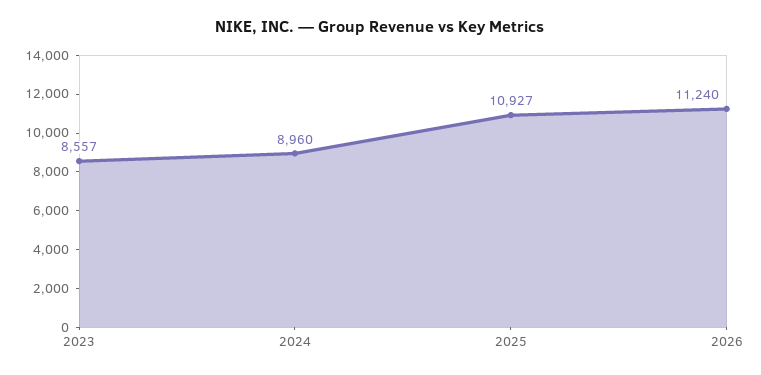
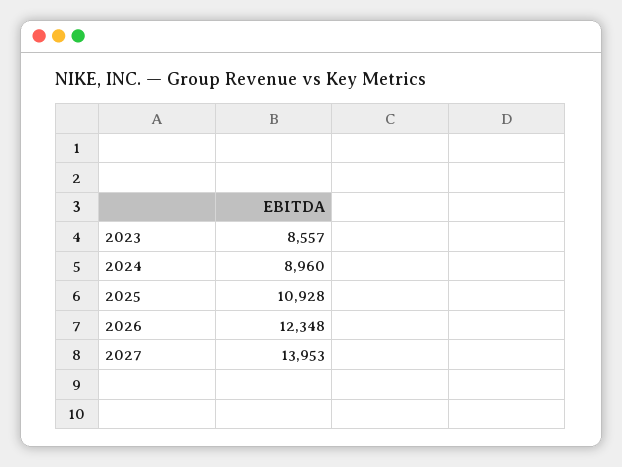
2025: 10927 -> 10928
2026: 11240 -> 12348
2027: none -> 13953

